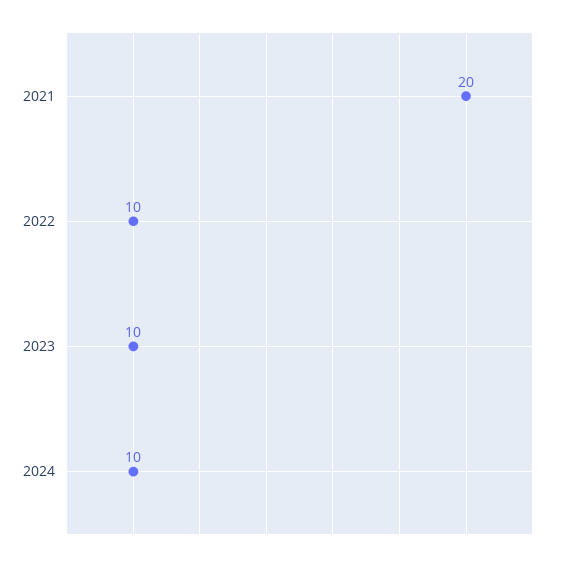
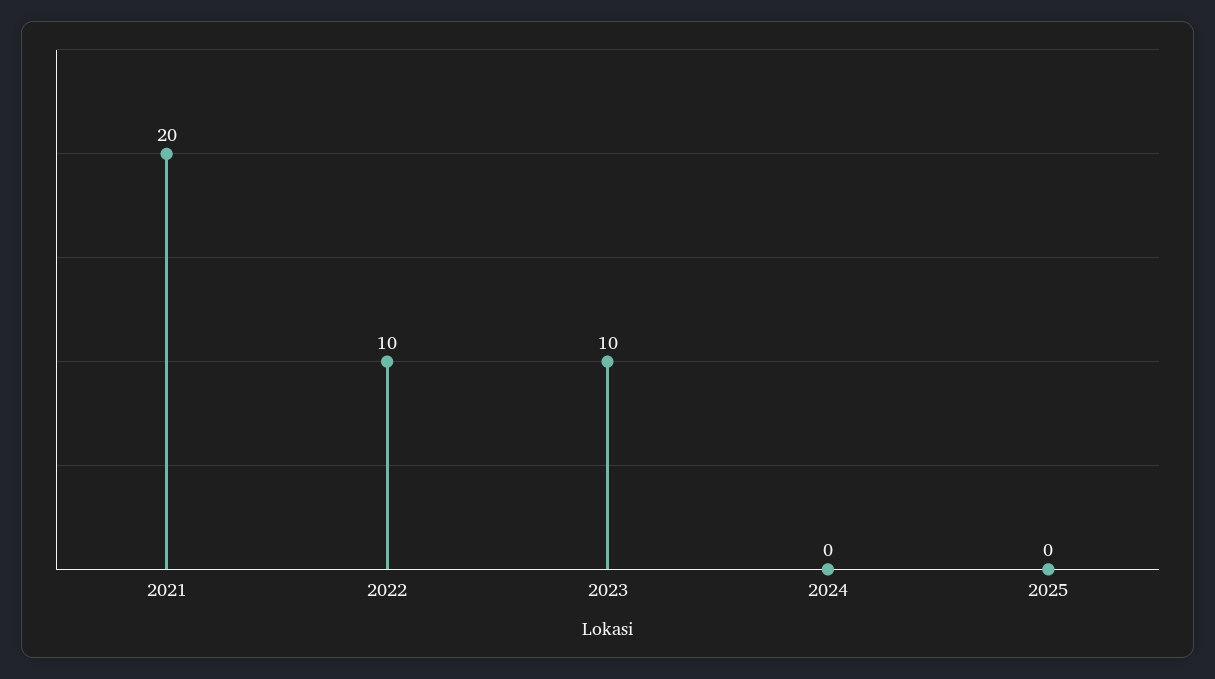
2024: 10 -> 0
2025: none -> 0

